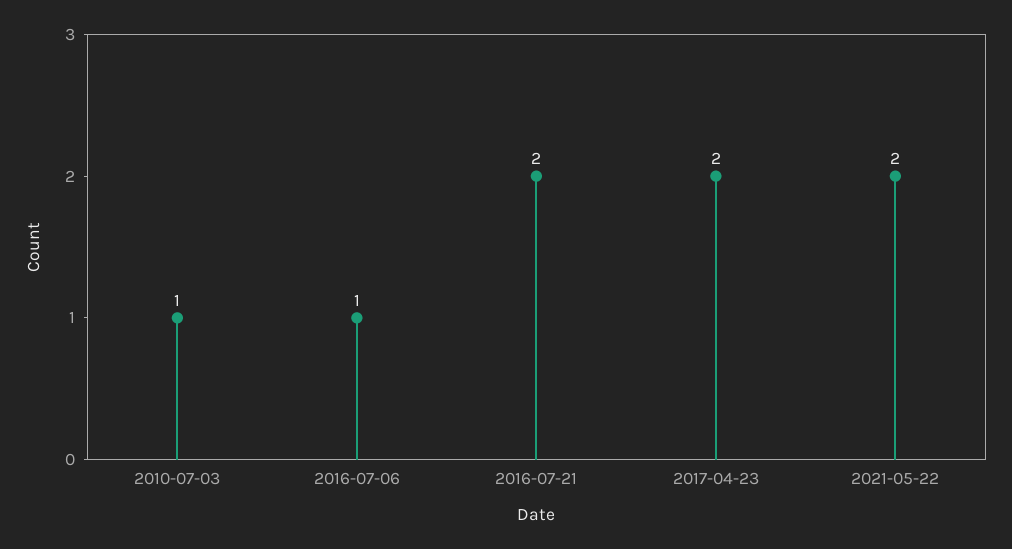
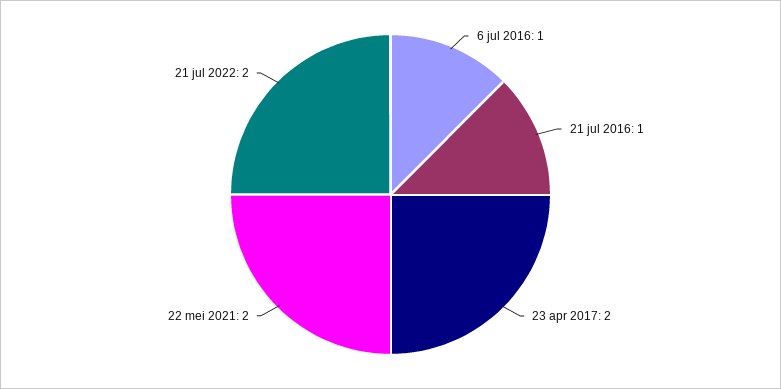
2010-07-03: 1 -> none
2016-07-21: 2 -> 1
21 jul 2022: none -> 2

